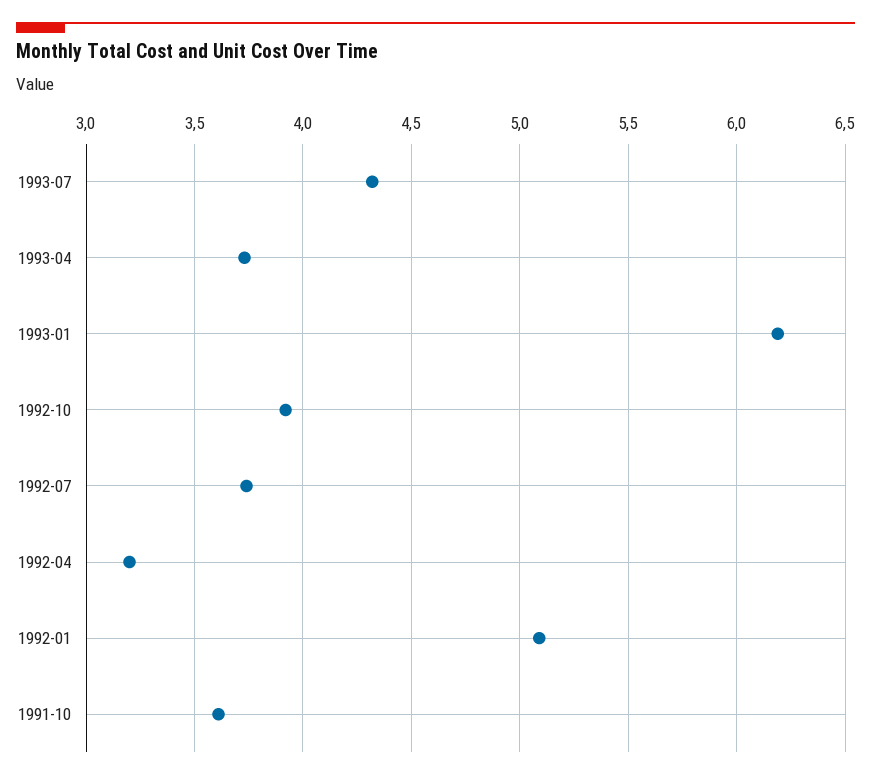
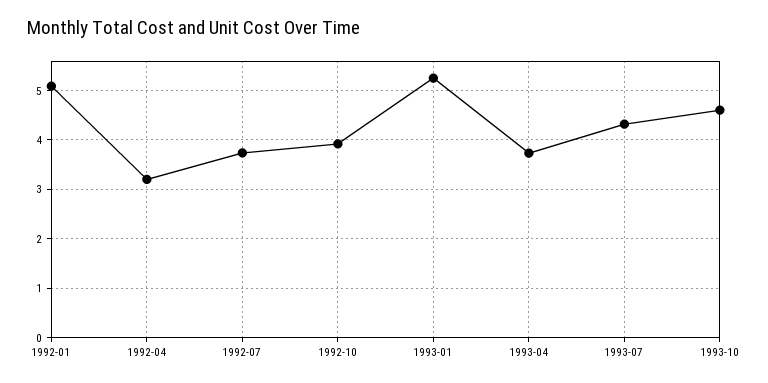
1993-01: 6.2 -> 5.2
1991-10: 3.6 -> none
1993-10: none -> 4.6

